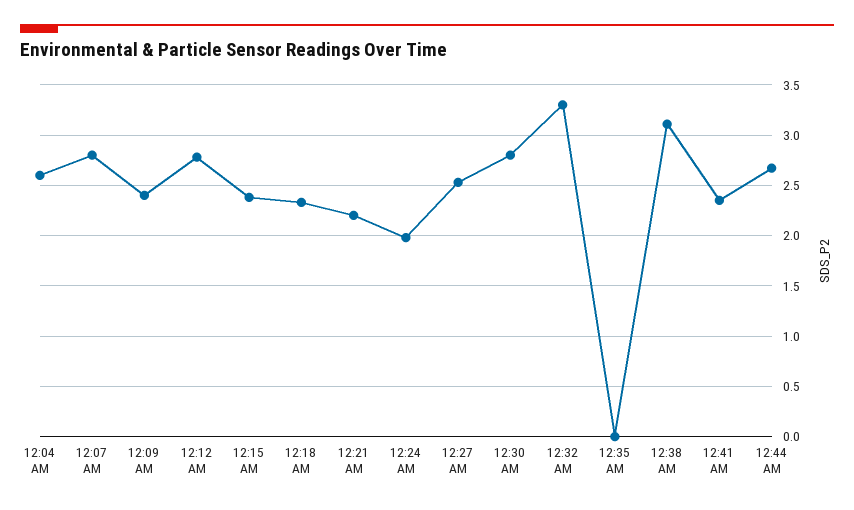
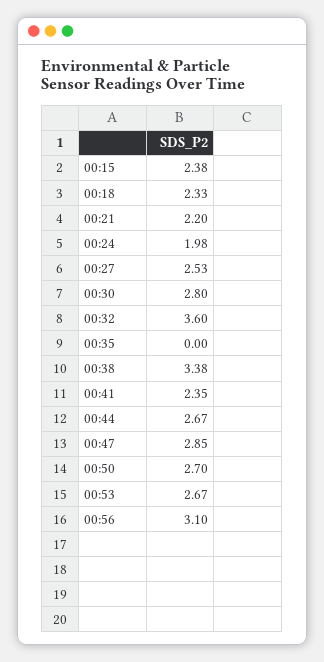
12:04 AM: 2.6 -> none
12:07 AM: 2.8 -> none
12:09 AM: 2.4 -> none
12:12 AM: 2.8 -> none
12:32 AM: 3.3 -> 3.6
12:38 AM: 3.1 -> 3.38
00:47: none -> 2.85
00:50: none -> 2.7
00:53: none -> 2.67
00:56: none -> 3.1

